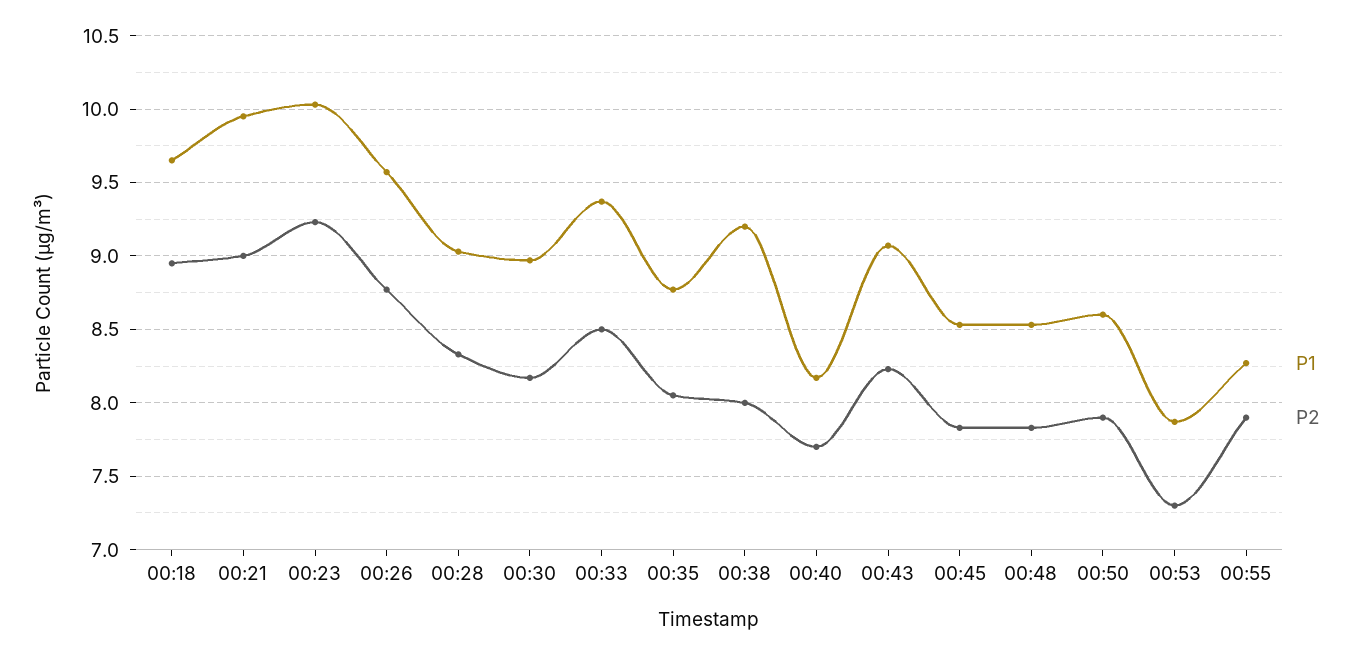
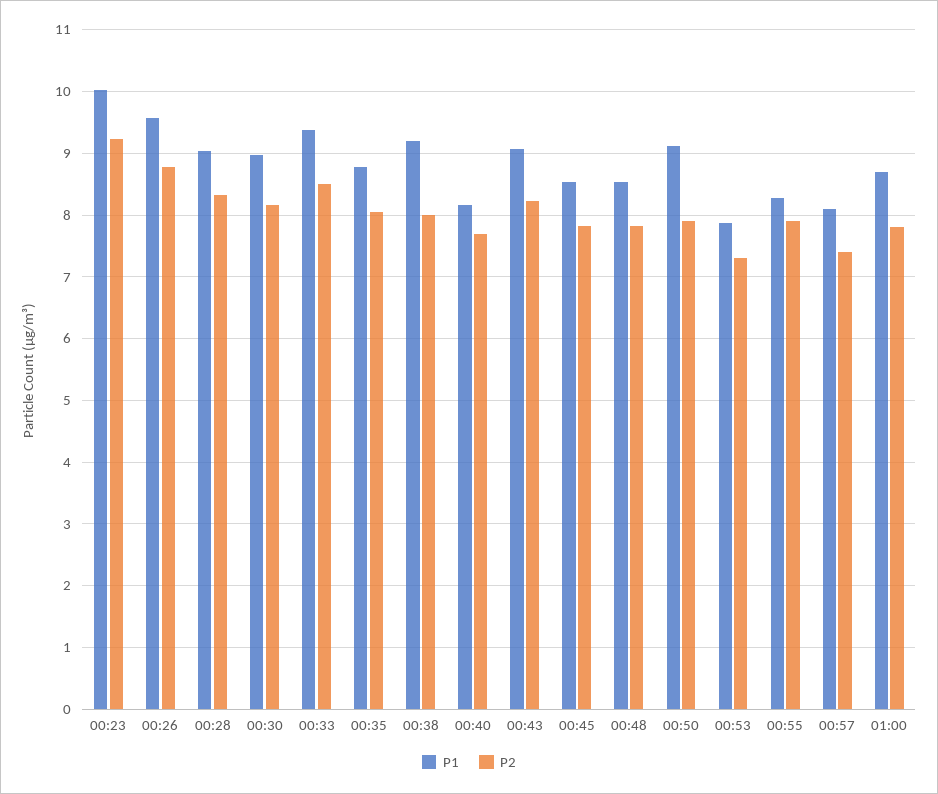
P1, 00:18: 9.65 -> none
P2, 00:18: 8.95 -> none
P1, 00:21: 9.95 -> none
P2, 00:21: 9 -> none
P1, 00:50: 8.6 -> 9.1
P1, 00:57: none -> 8.1
P2, 00:57: none -> 7.4
P1, 01:00: none -> 8.7
P2, 01:00: none -> 7.8

